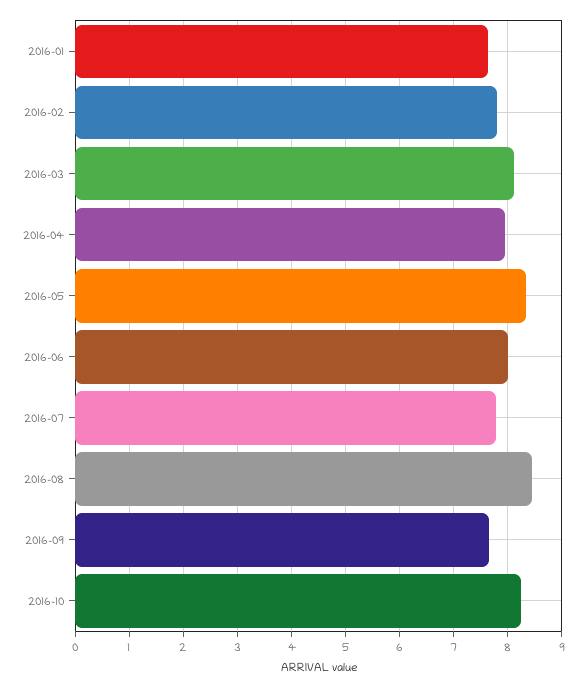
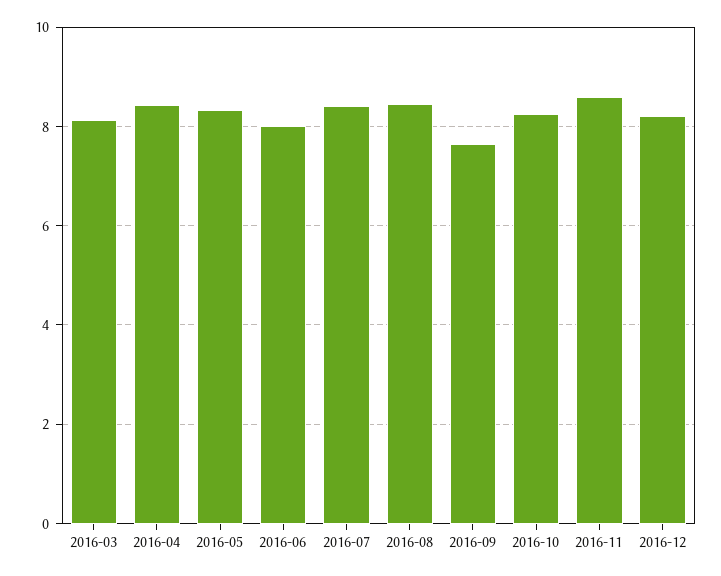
2016-01: 7.6 -> none
2016-02: 7.8 -> none
2016-04: 8 -> 8.4
2016-07: 7.8 -> 8.4
2016-11: none -> 8.6
2016-12: none -> 8.2

